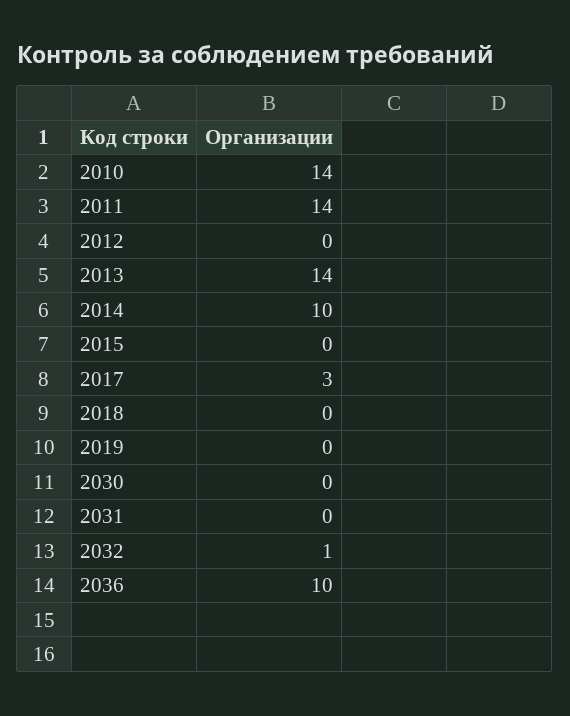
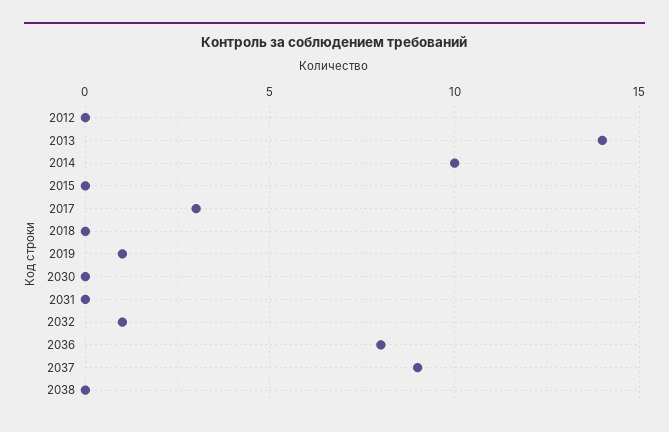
2010: 14 -> none
2011: 14 -> none
2019: 0 -> 1
2036: 10 -> 8
2037: none -> 9
2038: none -> 0

